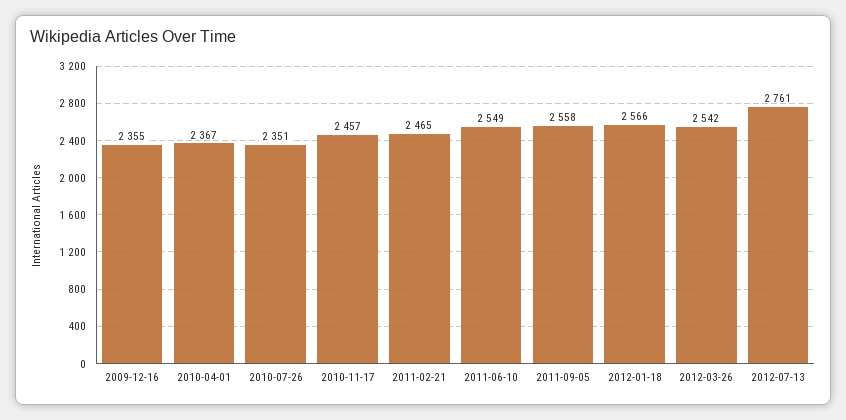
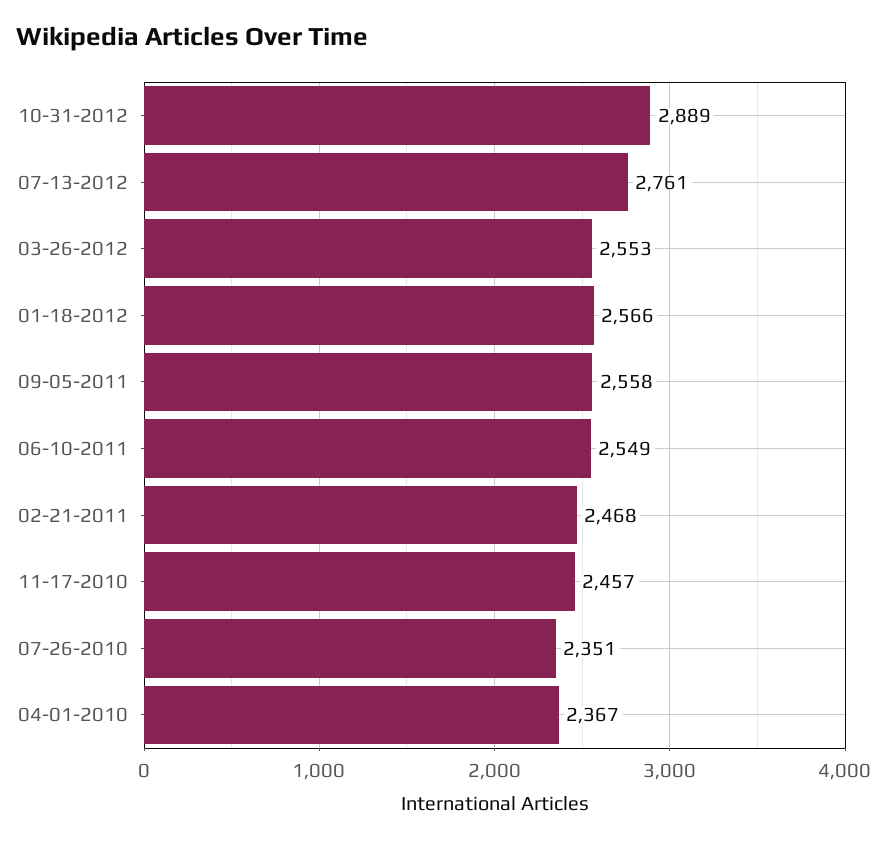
2009-12-16: 2355 -> none
2011-02-21: 2465 -> 2468
2012-03-26: 2542 -> 2553
10-31-2012: none -> 2889

